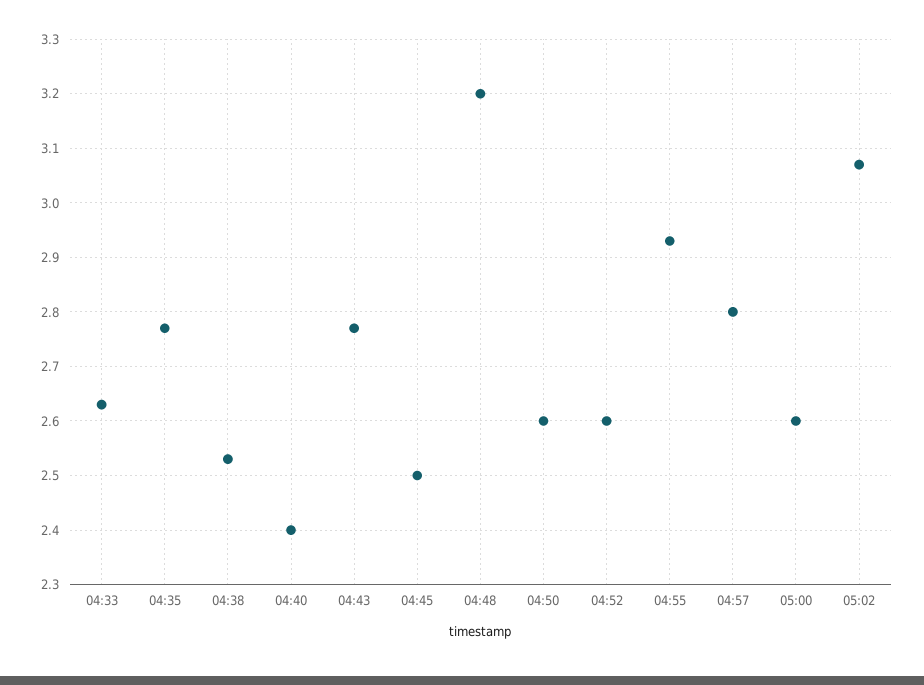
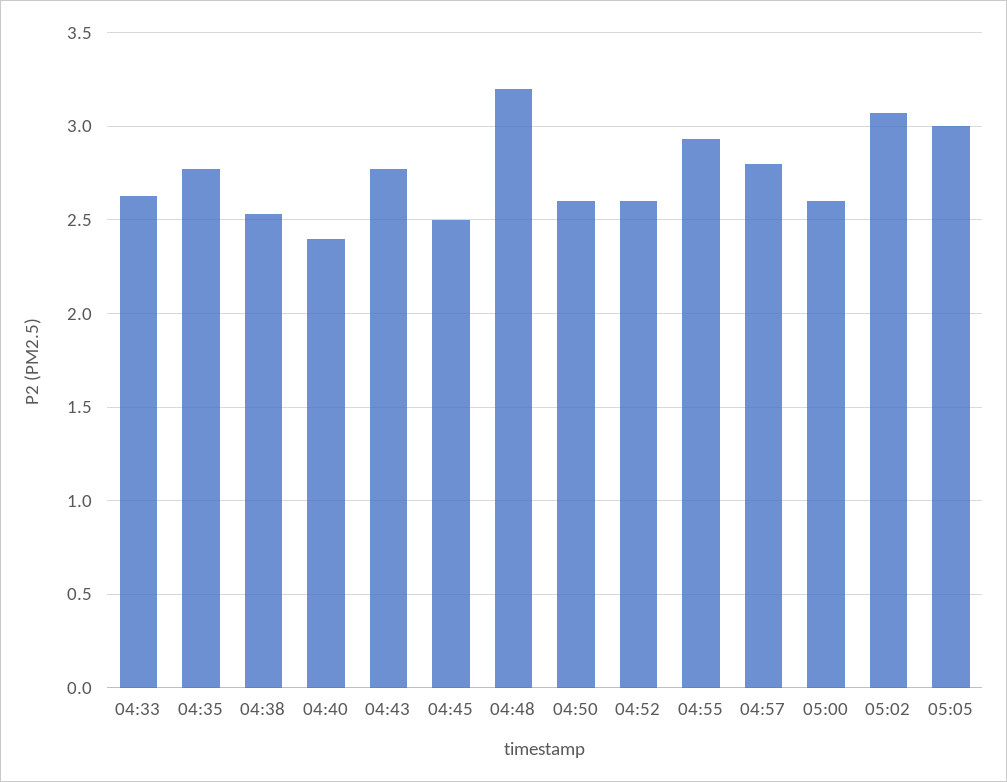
05:05: none -> 3

